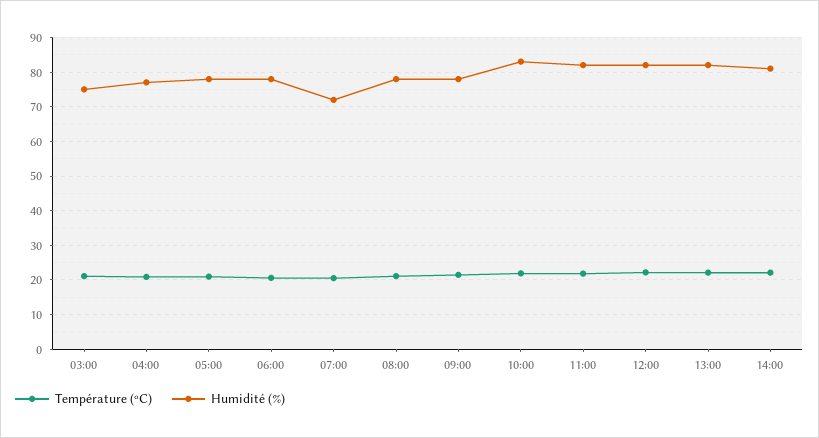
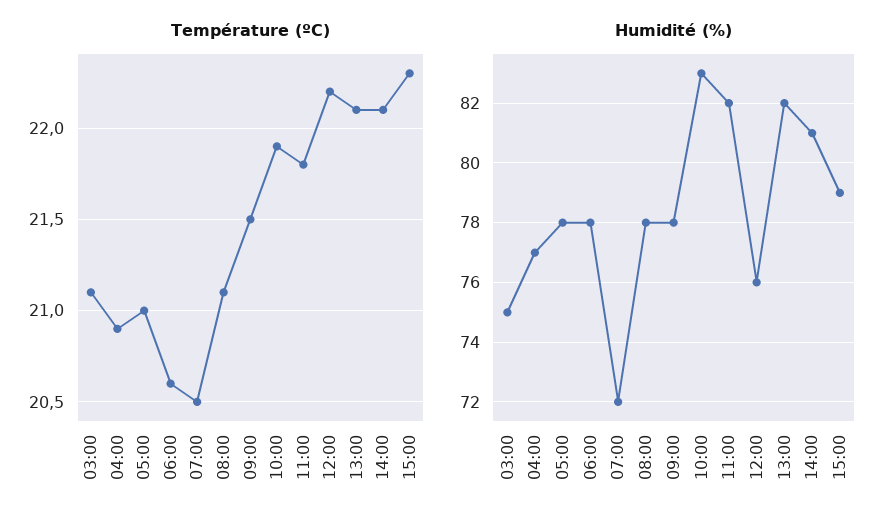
Humidité (%), 12:00: 82 -> 76
Température (ºC), 15:00: none -> 22.3
Humidité (%), 15:00: none -> 79

